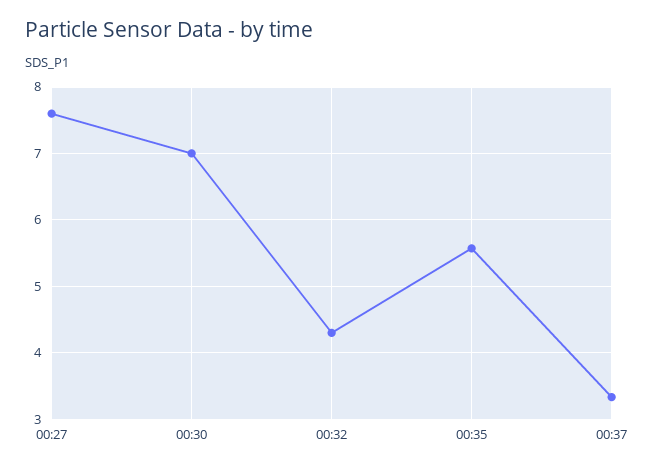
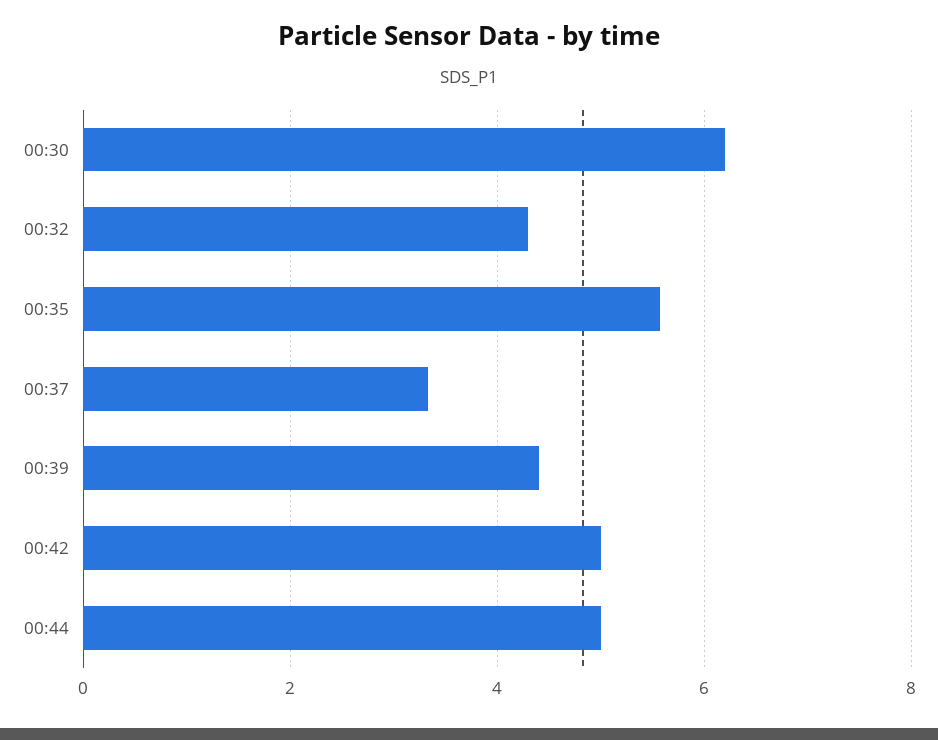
00:27: 7.6 -> none
00:30: 7 -> 6.2
00:39: none -> 4.4
00:42: none -> 5
00:44: none -> 5

